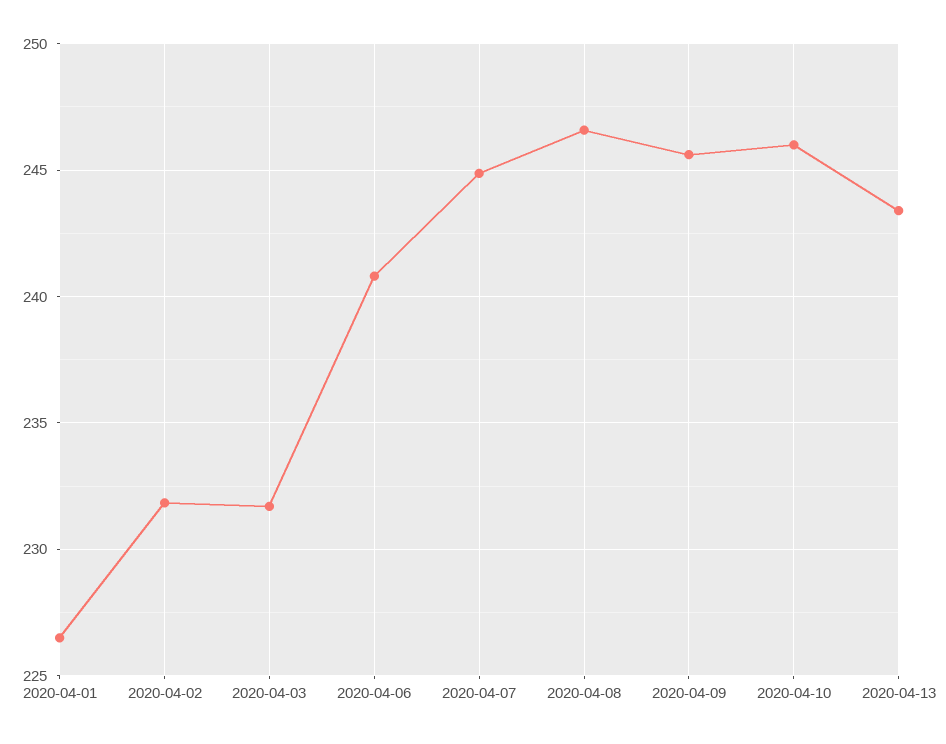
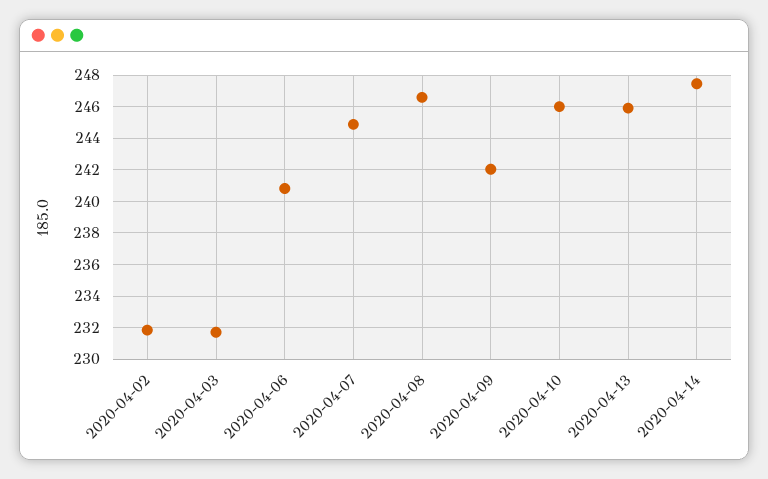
2020-04-01: 226.5 -> none
2020-04-09: 245.5 -> 242
2020-04-13: 243.5 -> 246
2020-04-14: none -> 247.5

